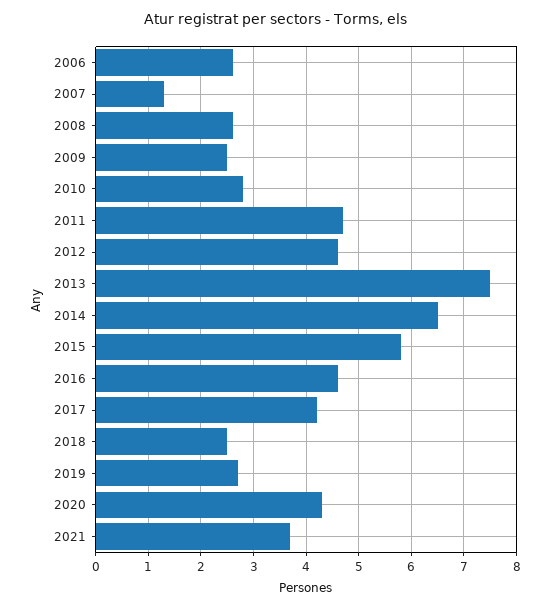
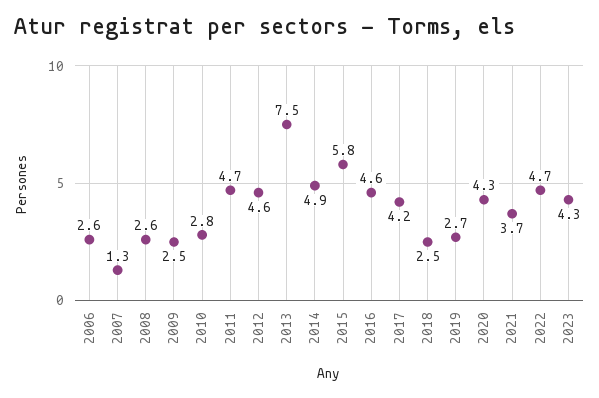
2014: 6.5 -> 4.9
2022: none -> 4.7
2023: none -> 4.3

